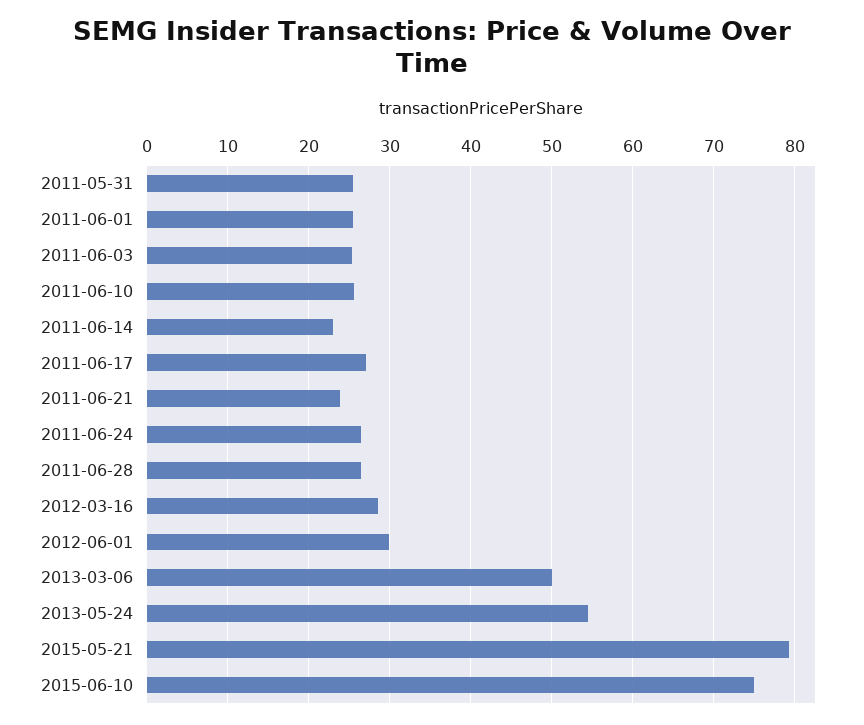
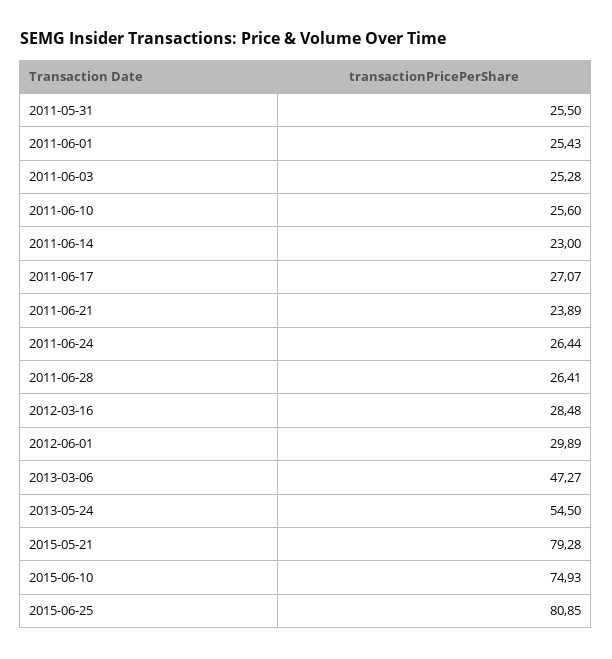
2013-03-06: 50 -> 47.27
2015-06-25: none -> 80.85

